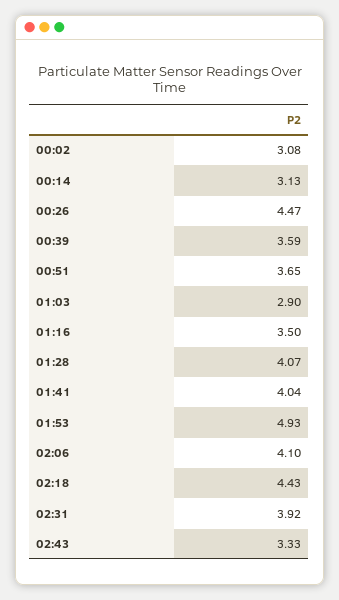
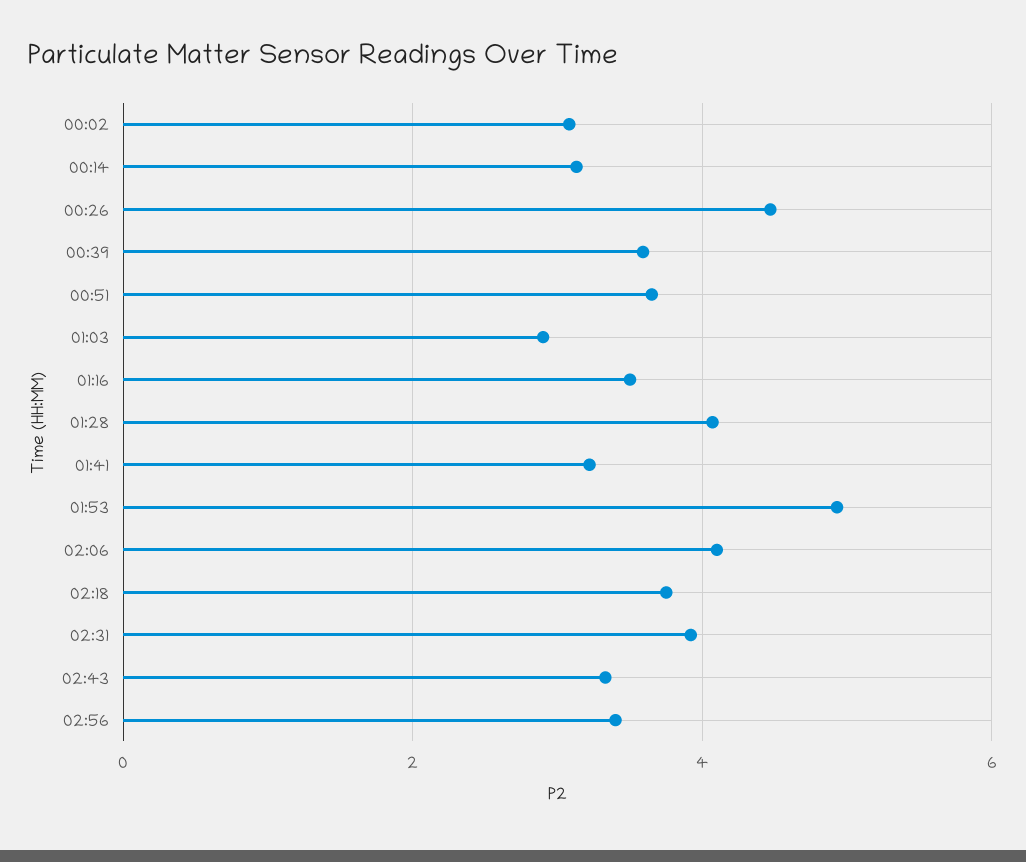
01:41: 4.04 -> 3.2
02:18: 4.43 -> 3.8
02:56: none -> 3.4

